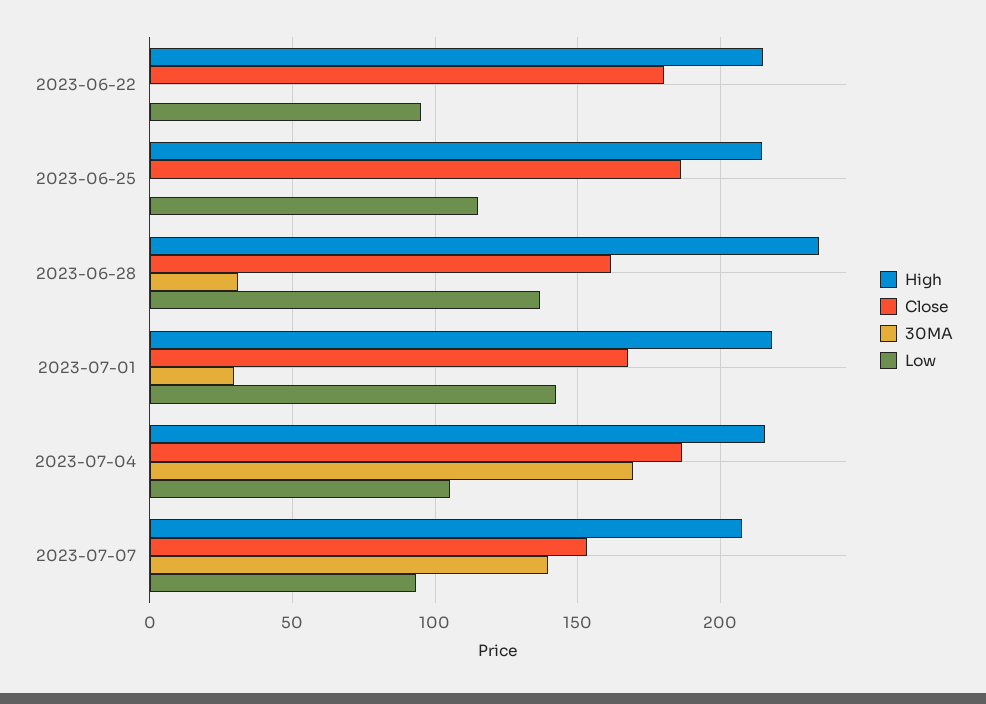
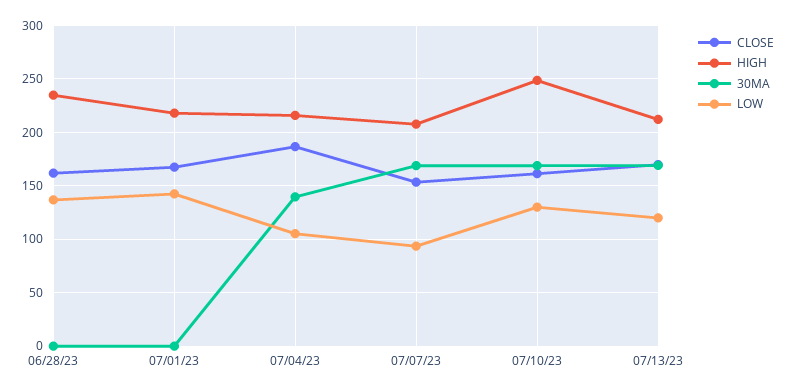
High, 2023-06-22: 215 -> none
Close, 2023-06-22: 180 -> none
30MA, 2023-06-22: 0 -> none
Low, 2023-06-22: 95 -> none
High, 2023-06-25: 215 -> none
Close, 2023-06-25: 185 -> none
30MA, 2023-06-25: 0 -> none
Low, 2023-06-25: 115 -> none
30MA, 2023-06-28: 30 -> 0
30MA, 2023-07-01: 30 -> 0
30MA, 2023-07-04: 170 -> 140
30MA, 2023-07-07: 140 -> 170
Close, 07/10/23: none -> 160
High, 07/10/23: none -> 250
30MA, 07/10/23: none -> 170
Low, 07/10/23: none -> 130
Close, 07/13/23: none -> 170
High, 07/13/23: none -> 210
30MA, 07/13/23: none -> 170
Low, 07/13/23: none -> 120

